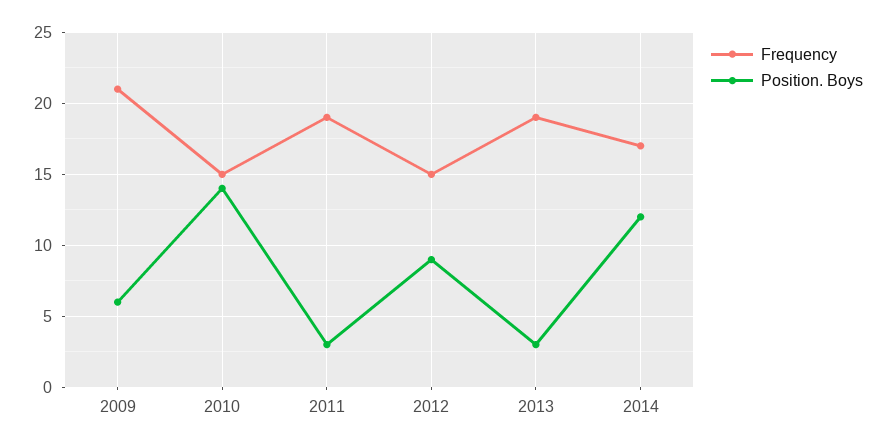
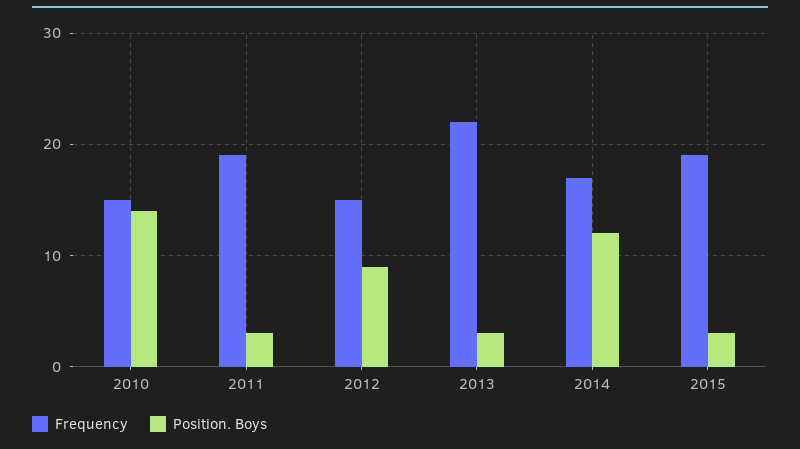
Frequency, 2009: 21 -> none
Position. Boys, 2009: 6 -> none
Frequency, 2013: 19 -> 22
Frequency, 2015: none -> 19
Position. Boys, 2015: none -> 3

